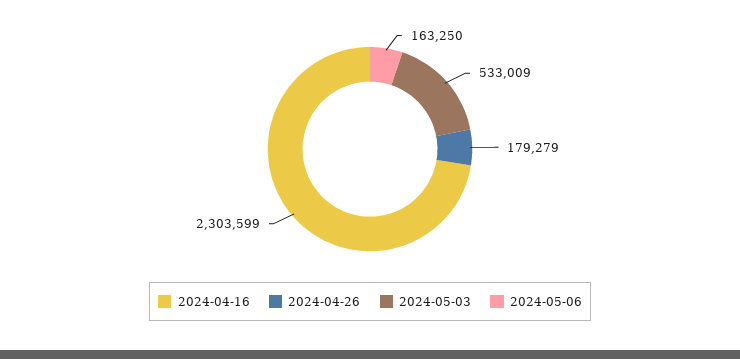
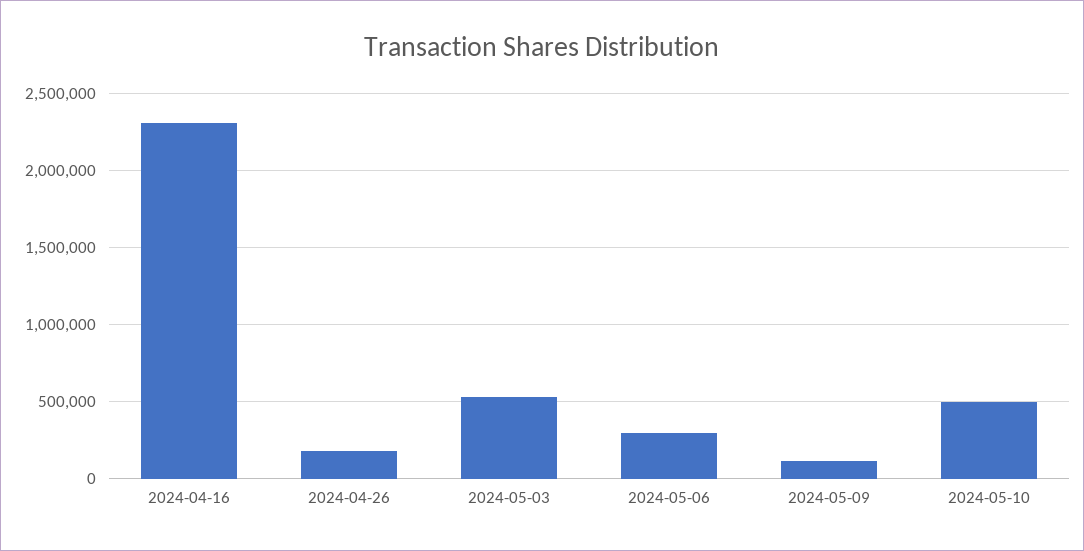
2024-05-06: 163250 -> 300000
2024-05-09: none -> 100000
2024-05-10: none -> 500000

